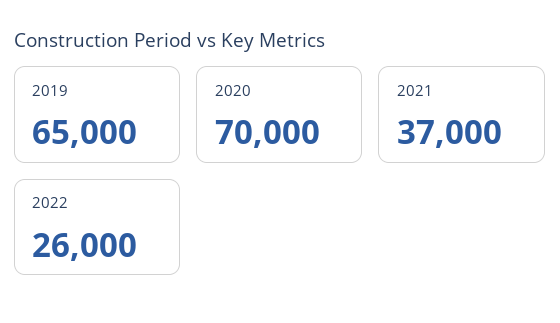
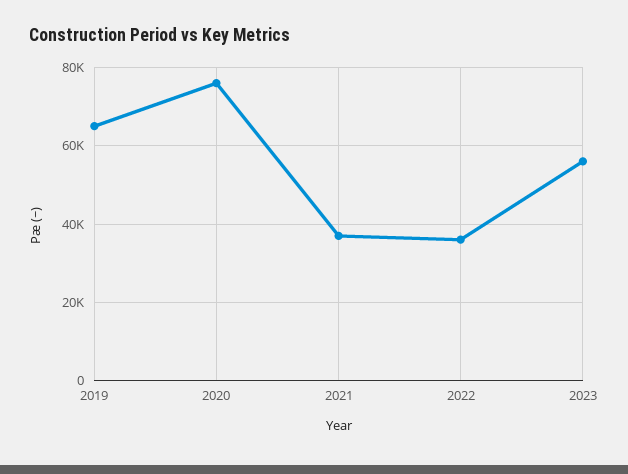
2020: 70000 -> 76000
2022: 26000 -> 36000
2023: none -> 56000

